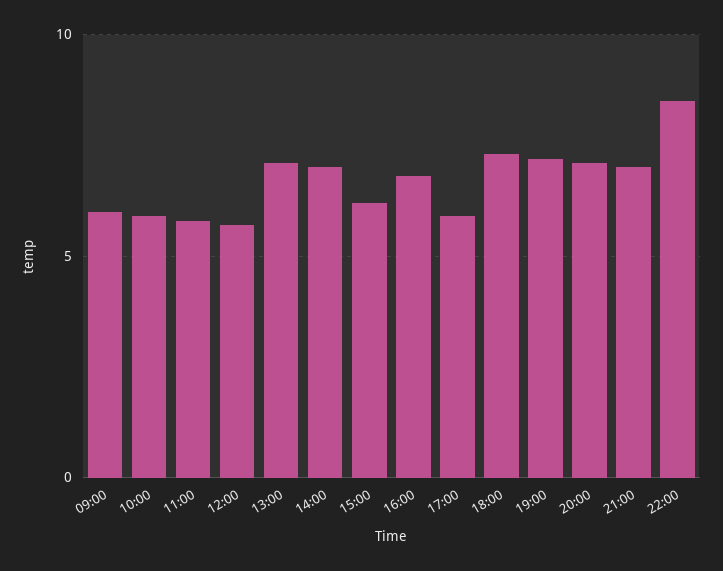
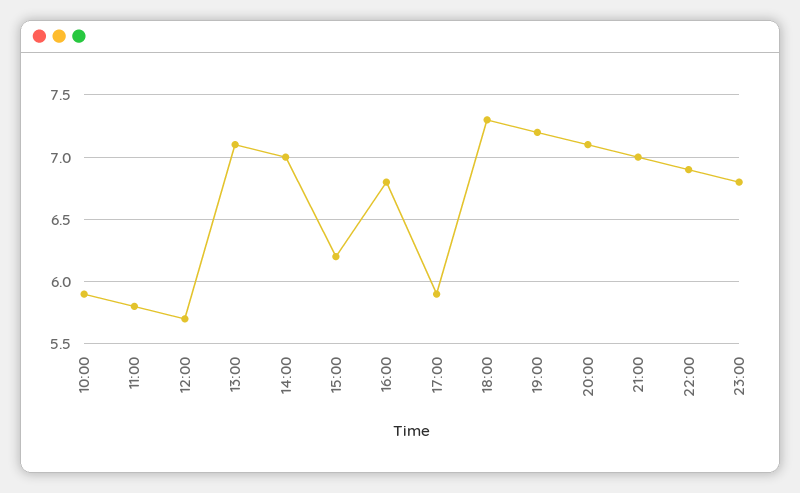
09:00: 6 -> none
22:00: 8.5 -> 6.9
23:00: none -> 6.8

